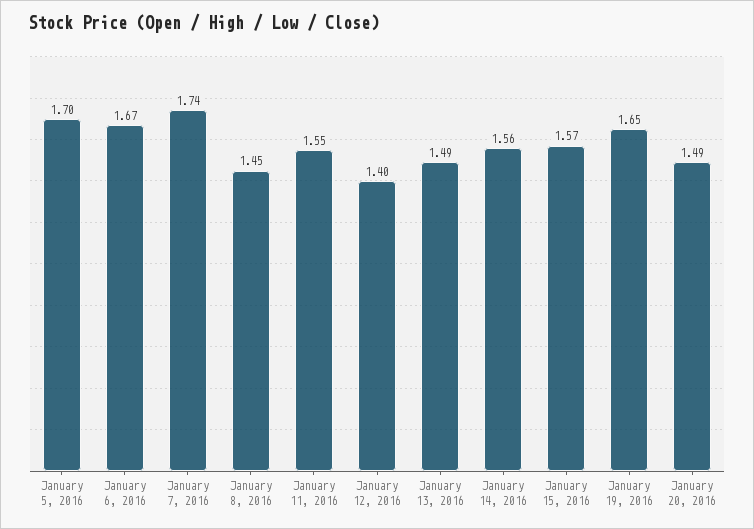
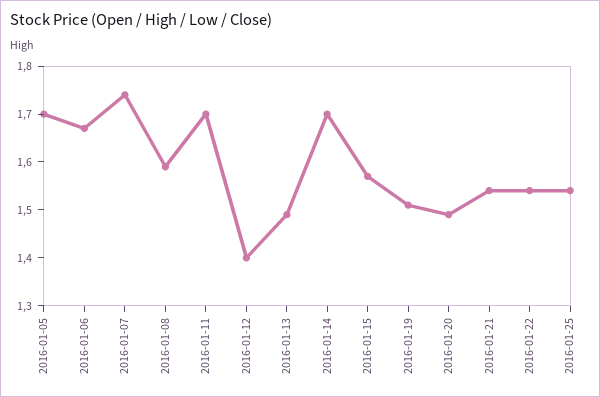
January 8, 2016: 1.45 -> 1.6
January 11, 2016: 1.55 -> 1.7
January 14, 2016: 1.56 -> 1.7
January 19, 2016: 1.65 -> 1.5
2016-01-21: none -> 1.55
2016-01-22: none -> 1.55
2016-01-25: none -> 1.55

